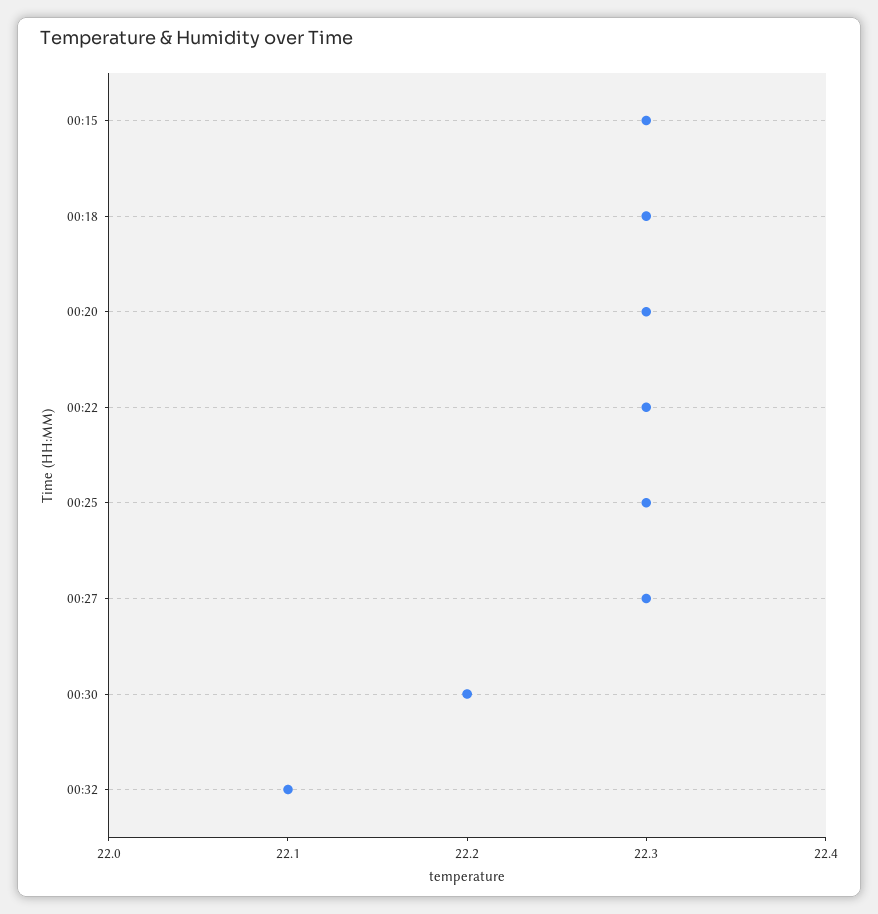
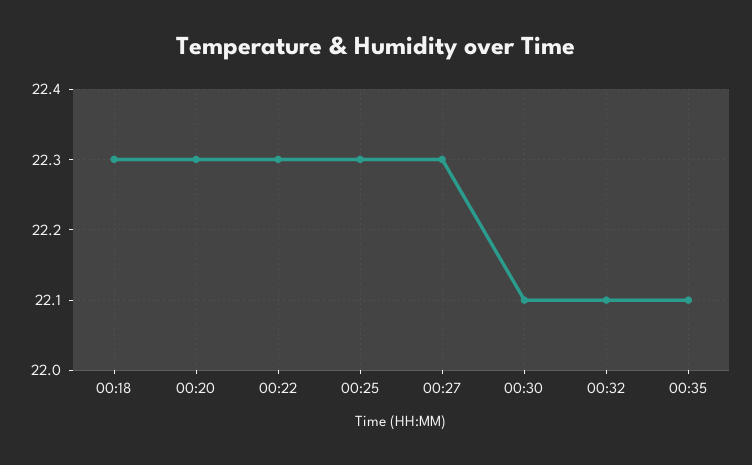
00:15: 22.3 -> none
00:30: 22.2 -> 22.1
00:35: none -> 22.1

